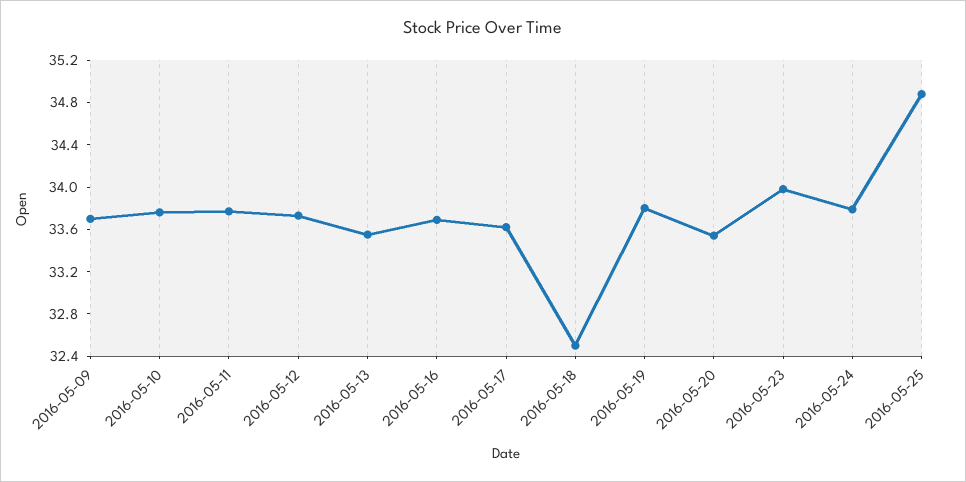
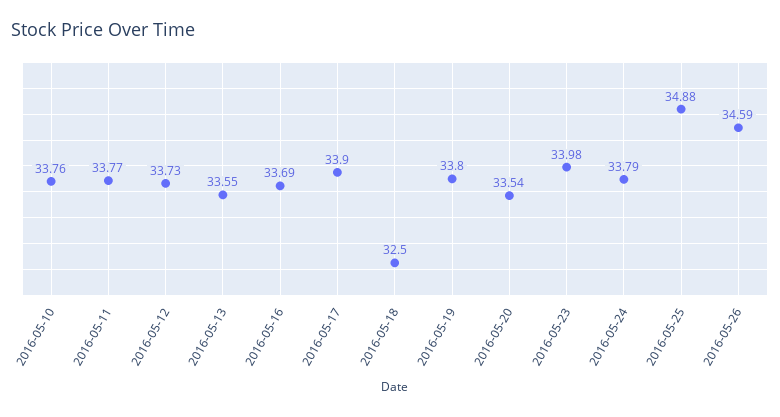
2016-05-09: 33.7 -> none
2016-05-17: 33.6 -> 33.9
2016-05-26: none -> 34.59

